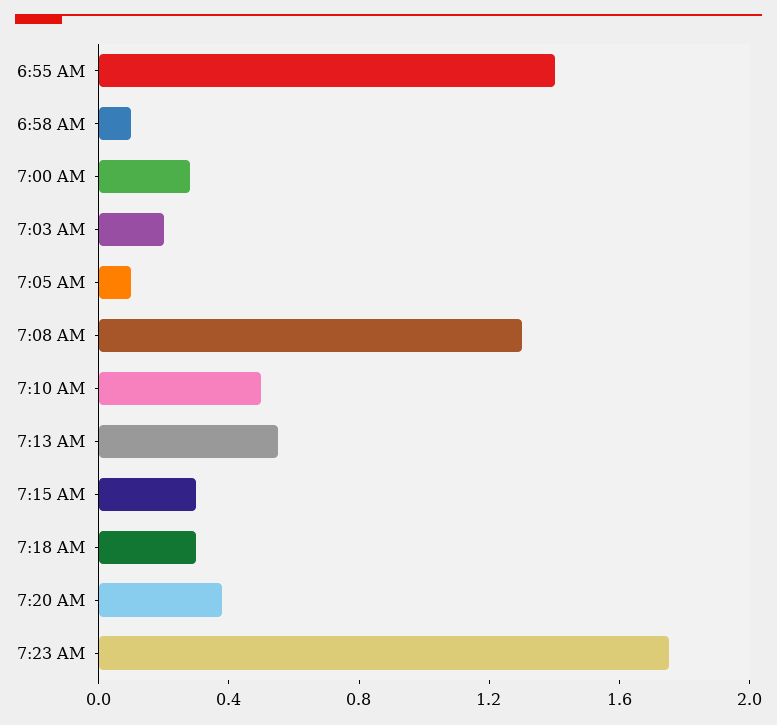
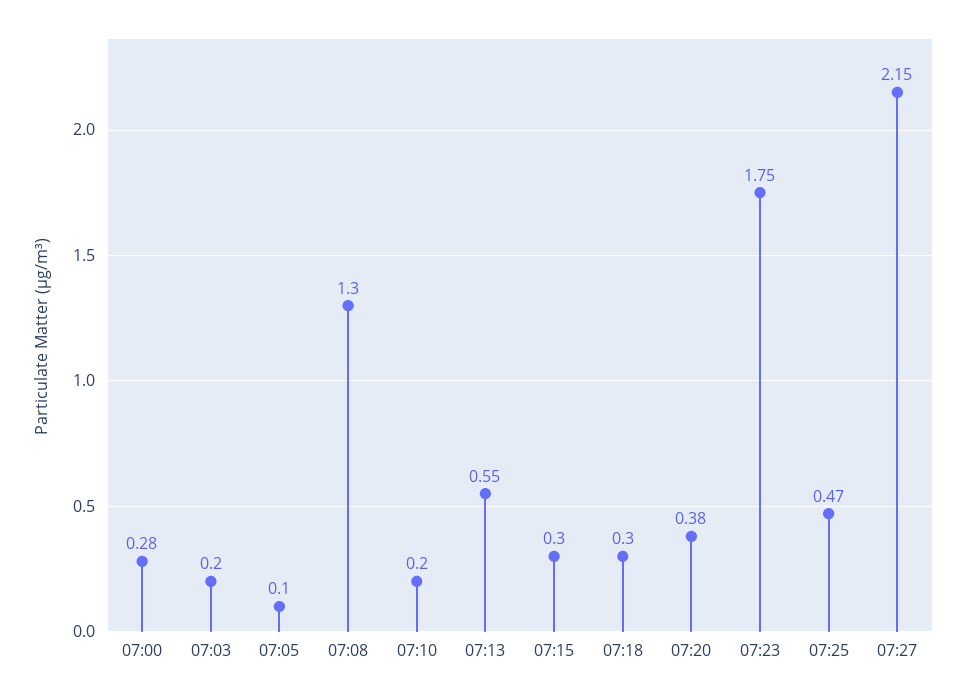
6:55 AM: 1.4 -> none
6:58 AM: 0.1 -> none
7:10 AM: 0.5 -> 0.2
07:25: none -> 0.47
07:27: none -> 2.15

